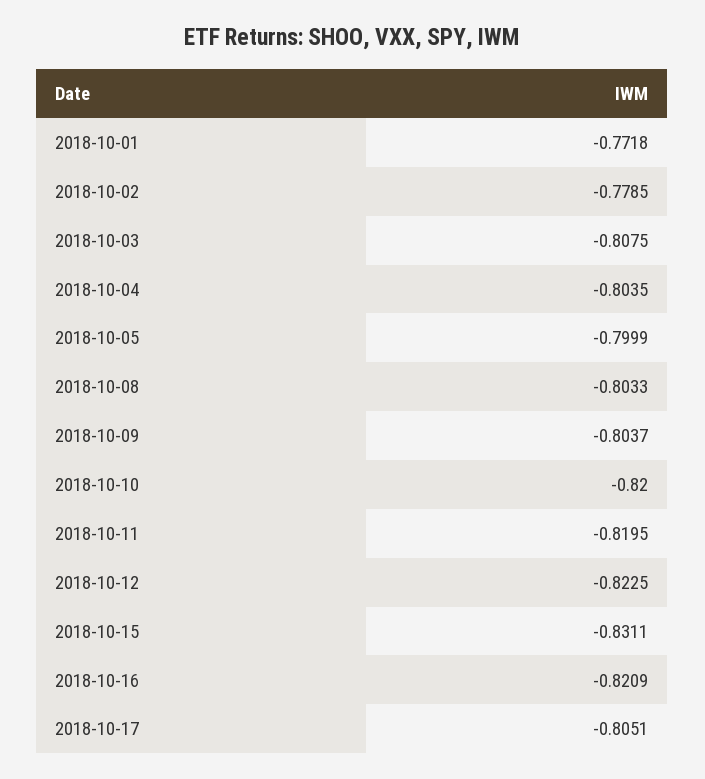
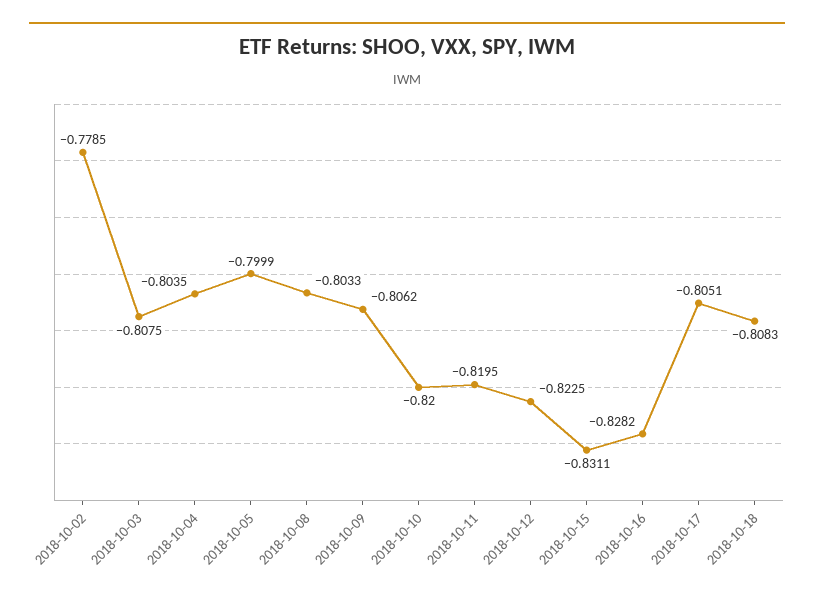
2018-10-01: -0.7718 -> none
2018-10-09: -0.8037 -> -0.8062
2018-10-16: -0.8209 -> -0.8282
2018-10-18: none -> -0.8083

